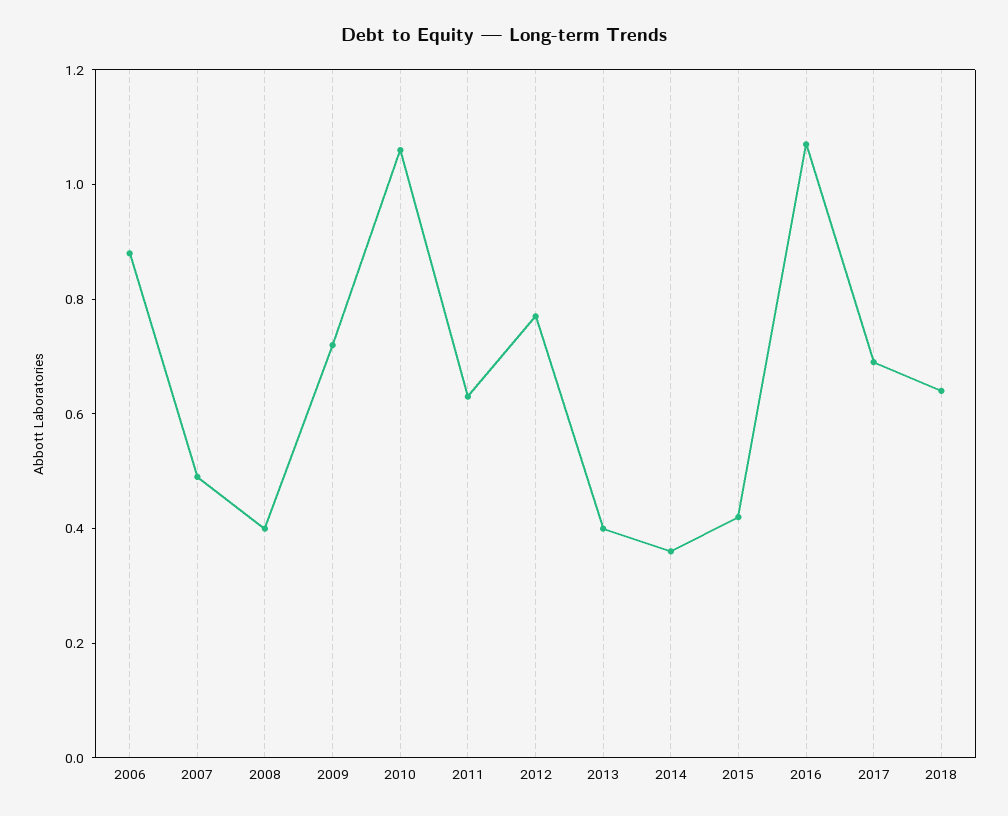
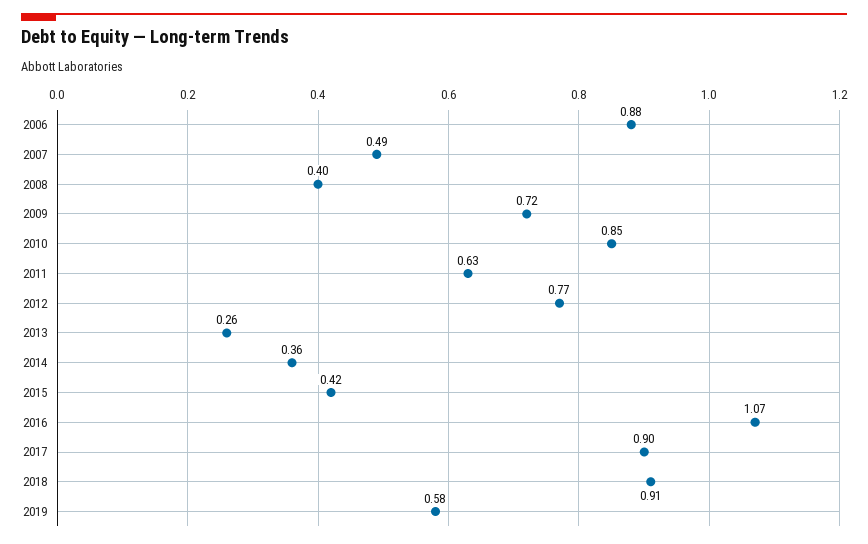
2010: 1.05 -> 0.85
2013: 0.4 -> 0.26
2017: 0.7 -> 0.9
2018: 0.65 -> 0.91
2019: none -> 0.58

